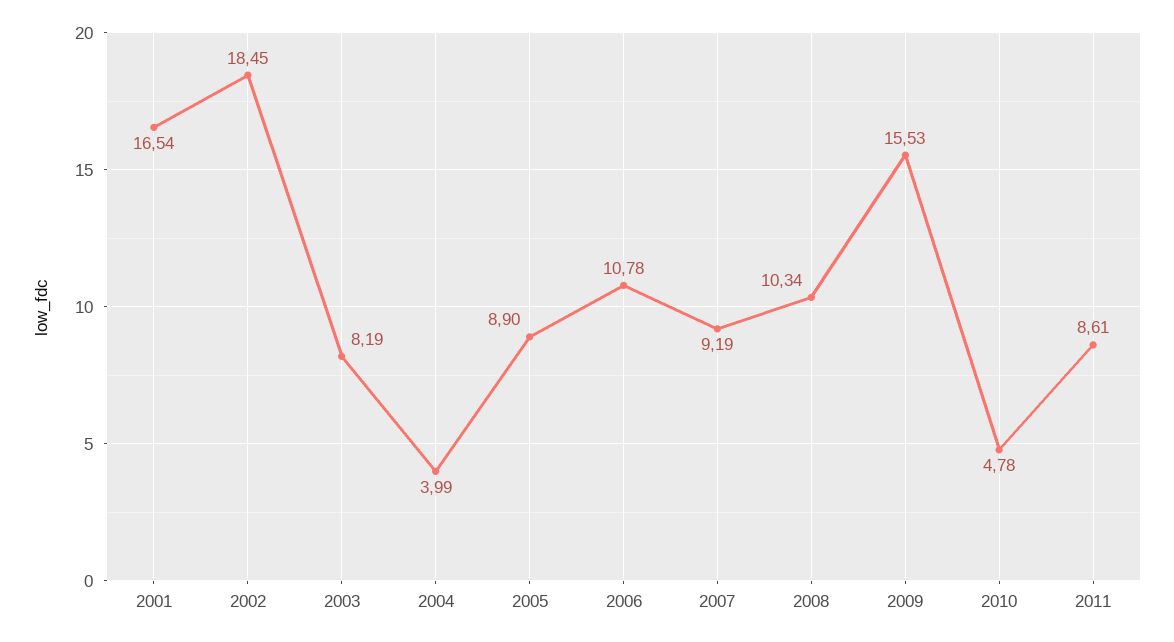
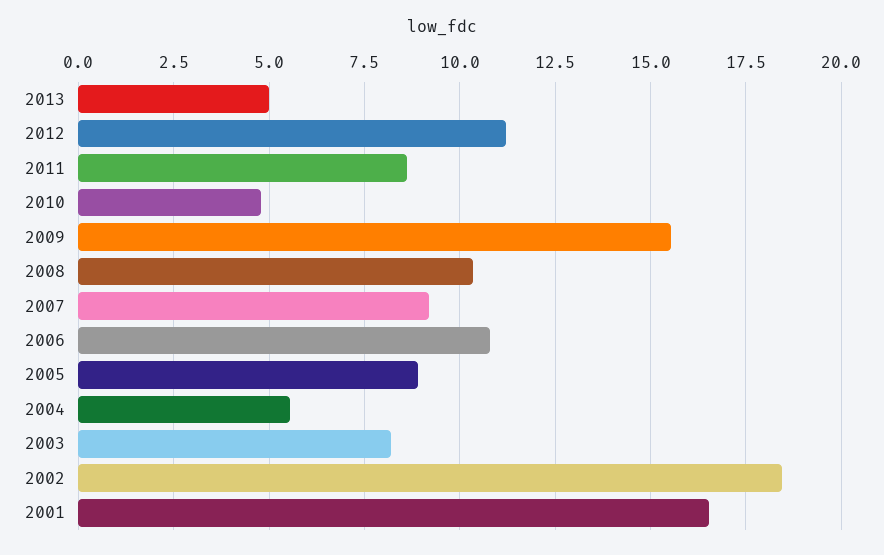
2004: 3.99 -> 5.5
2013: none -> 5
2012: none -> 11.25

